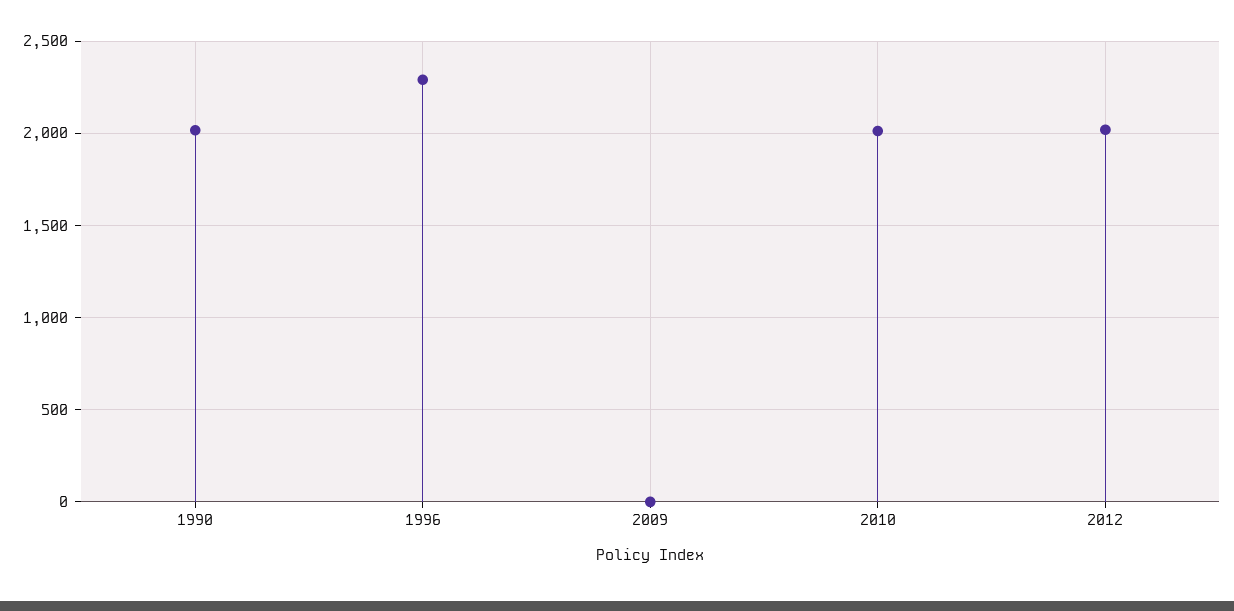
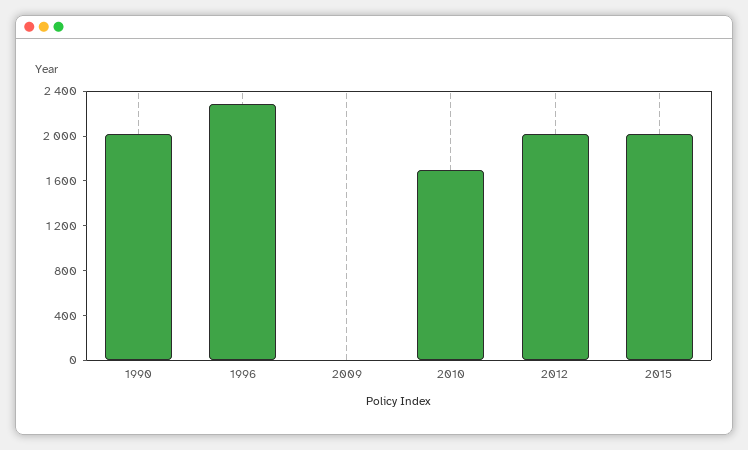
2010: 2000 -> 1700
2015: none -> 2000

